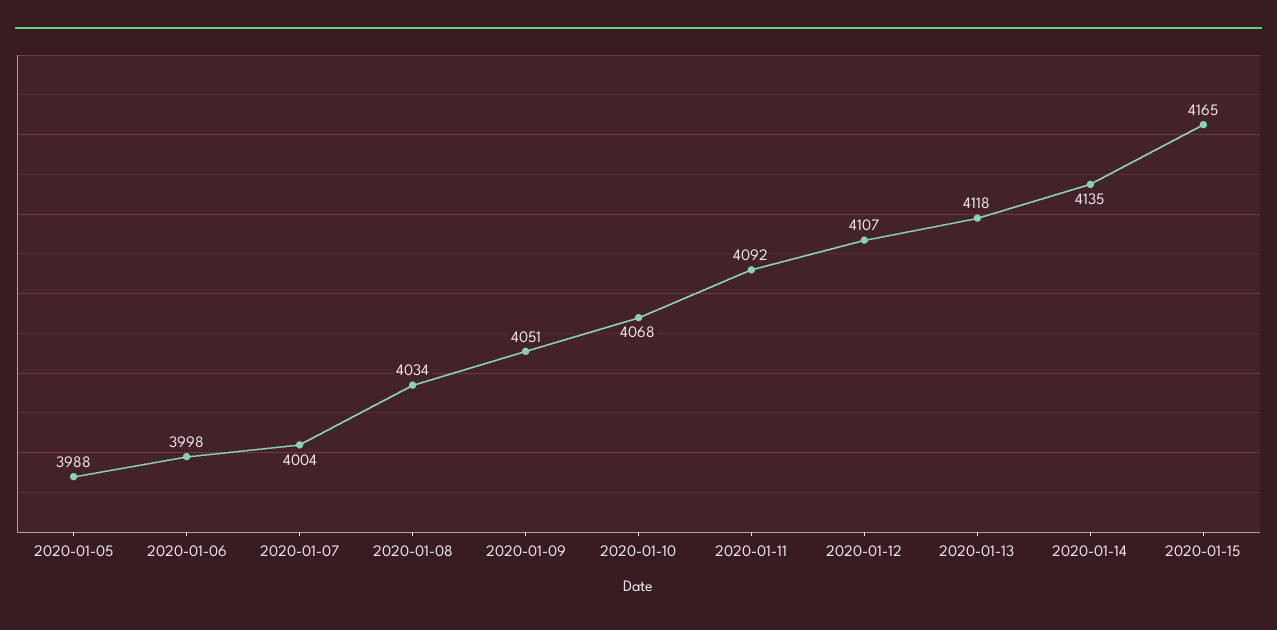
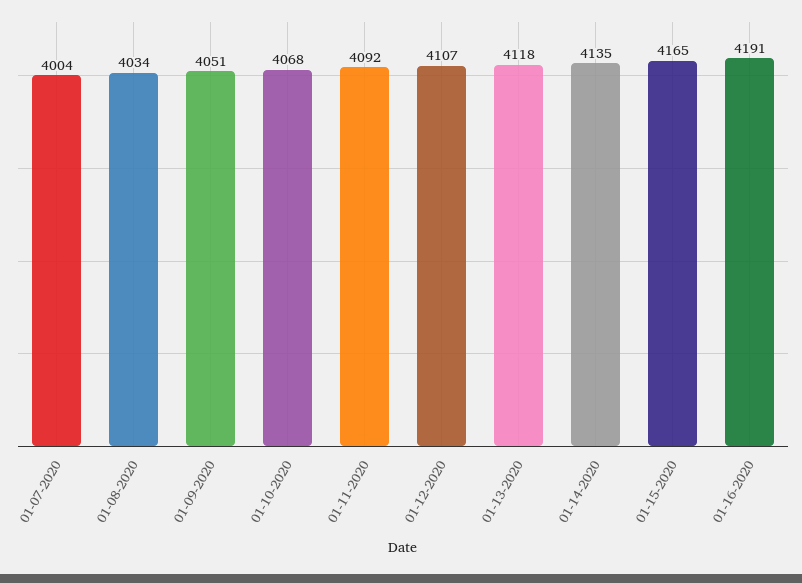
2020-01-05: 3988 -> none
2020-01-06: 3998 -> none
01-16-2020: none -> 4191

